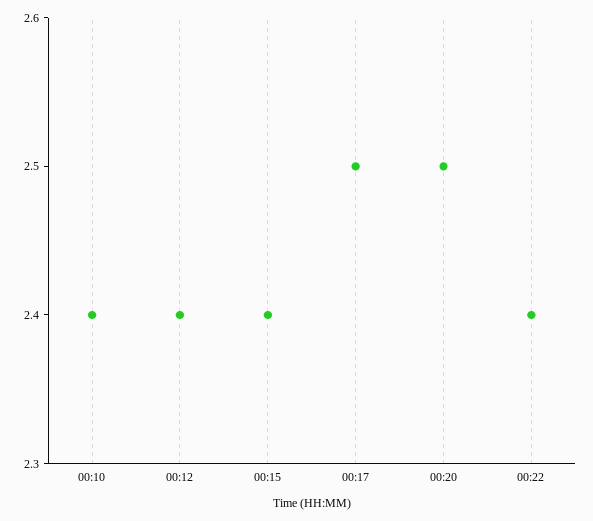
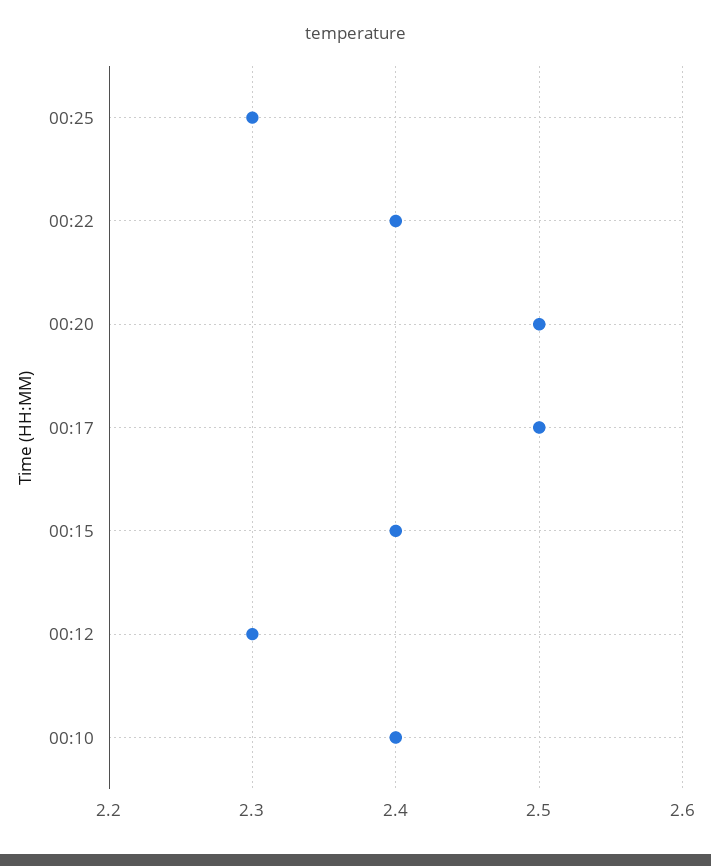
00:12: 2.4 -> 2.3
00:25: none -> 2.3

